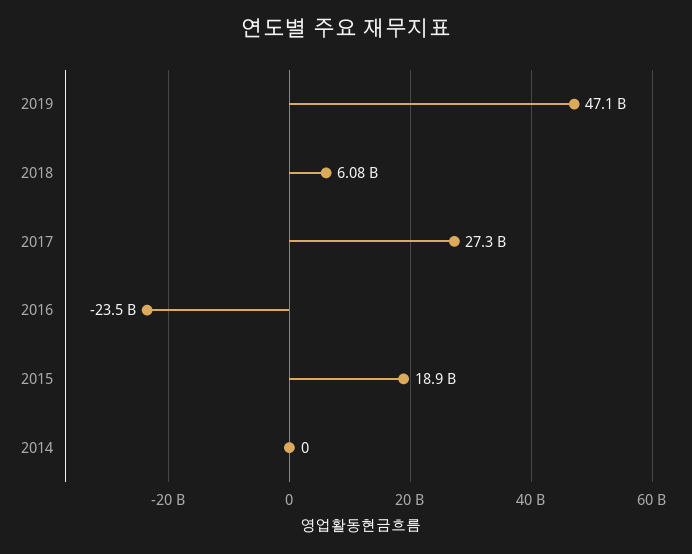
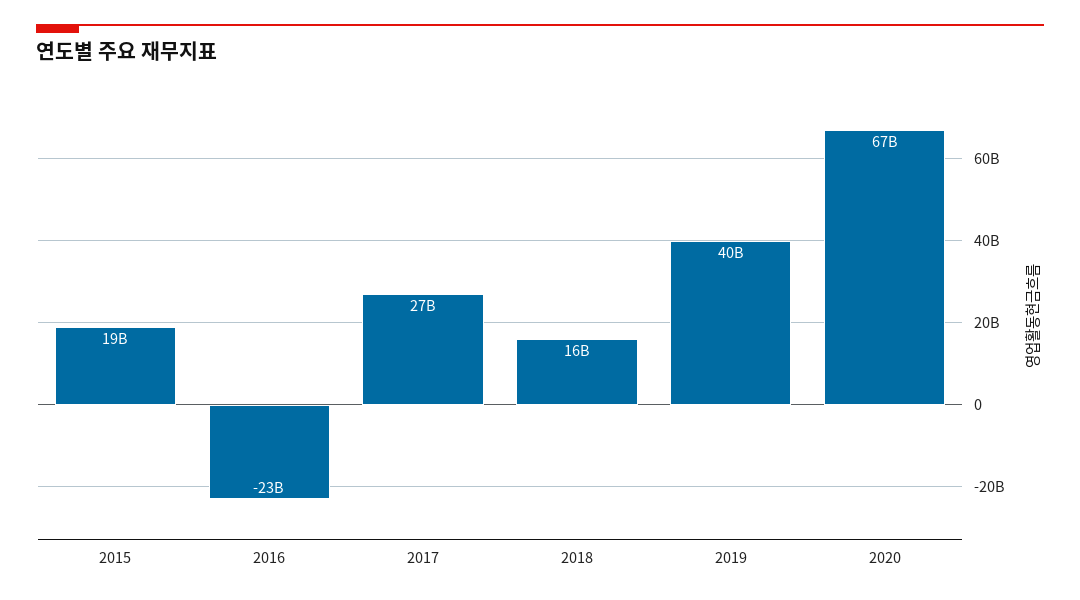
2019: 47100000000 -> 40000000000
2018: 6080000000 -> 16000000000
2014: 0 -> none
2020: none -> 67000000000

